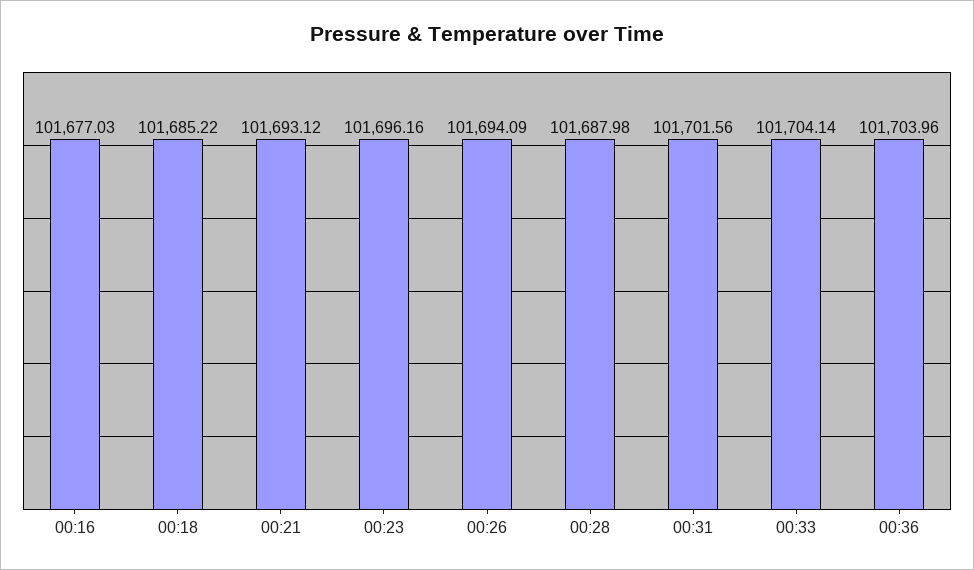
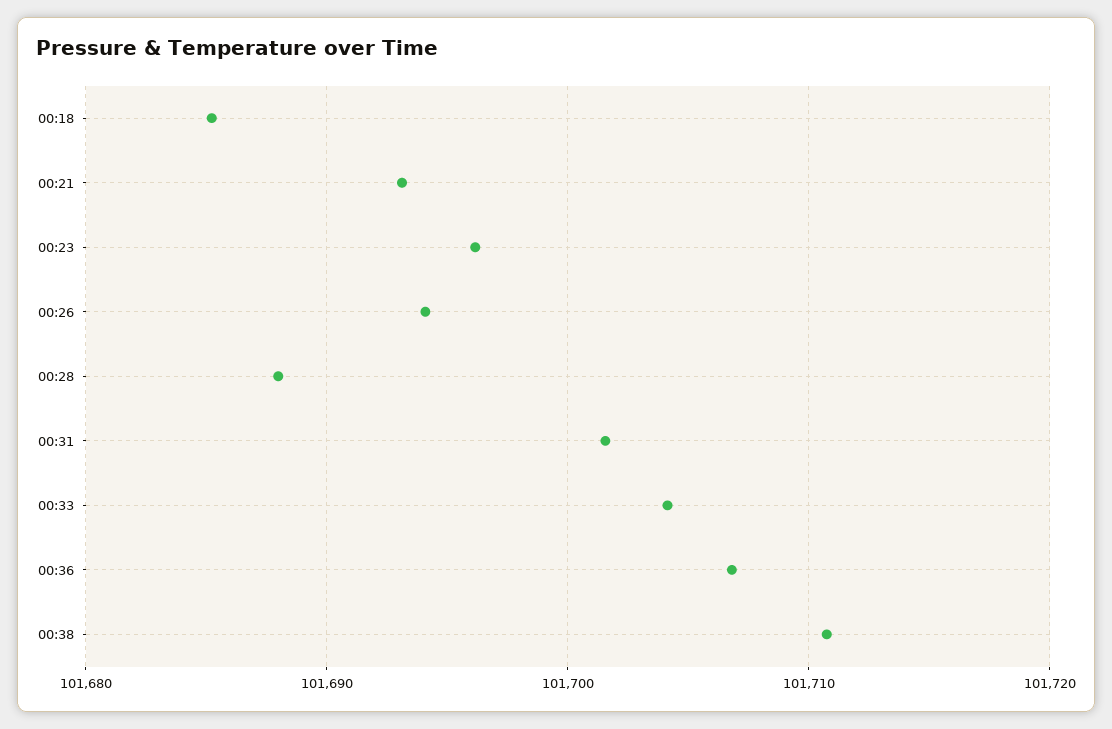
00:16: 101677.03 -> none
00:36: 101703.96 -> 101707
00:38: none -> 101711

